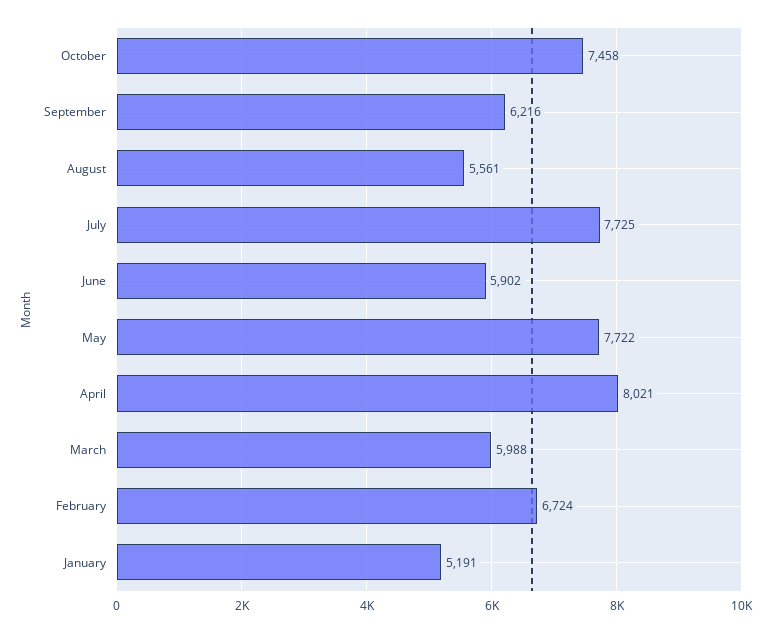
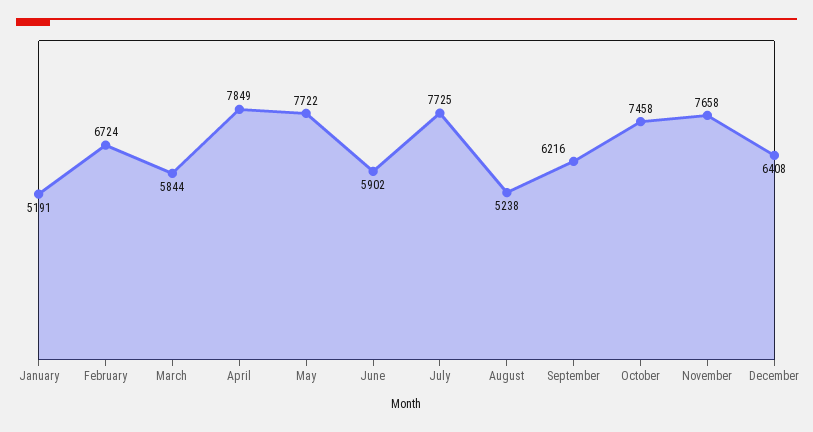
August: 5561 -> 5238
April: 8021 -> 7849
March: 5988 -> 5844
November: none -> 7658
December: none -> 6408

